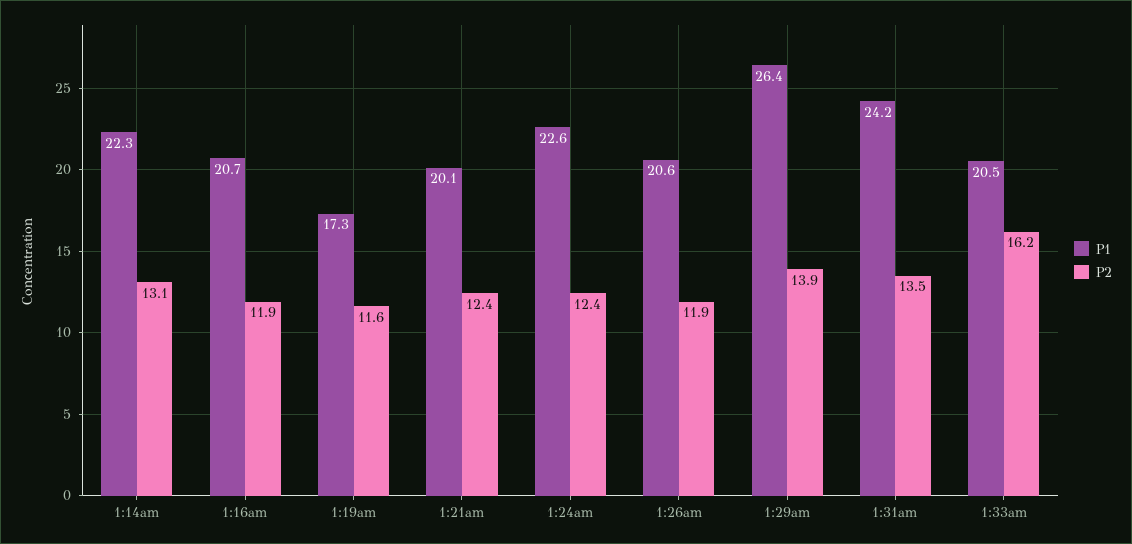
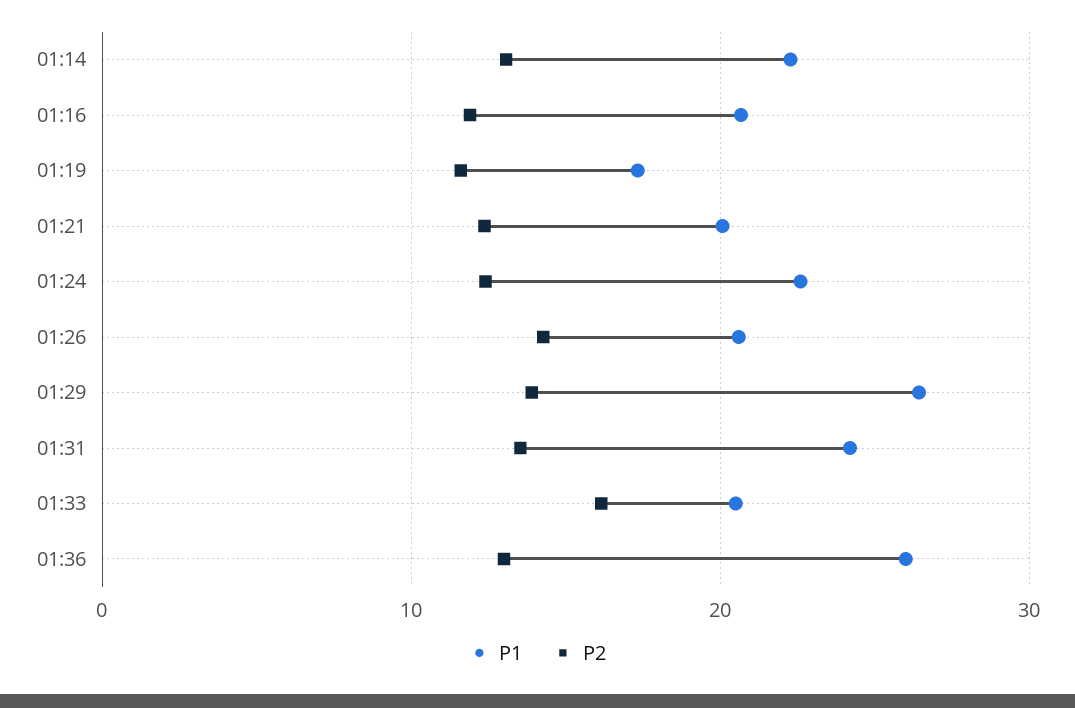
P2, 1:26am: 11.9 -> 14
P1, 01:36: none -> 26
P2, 01:36: none -> 13

